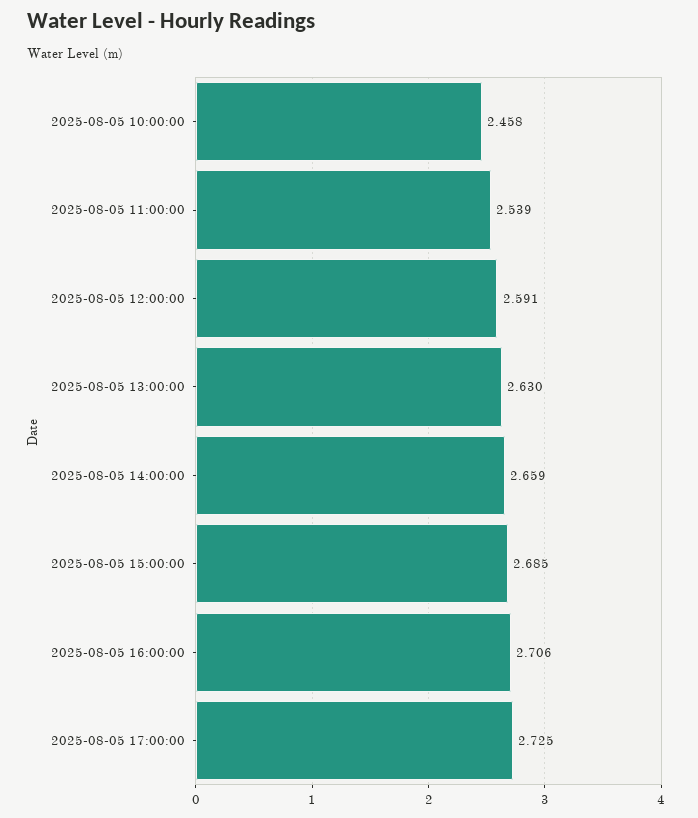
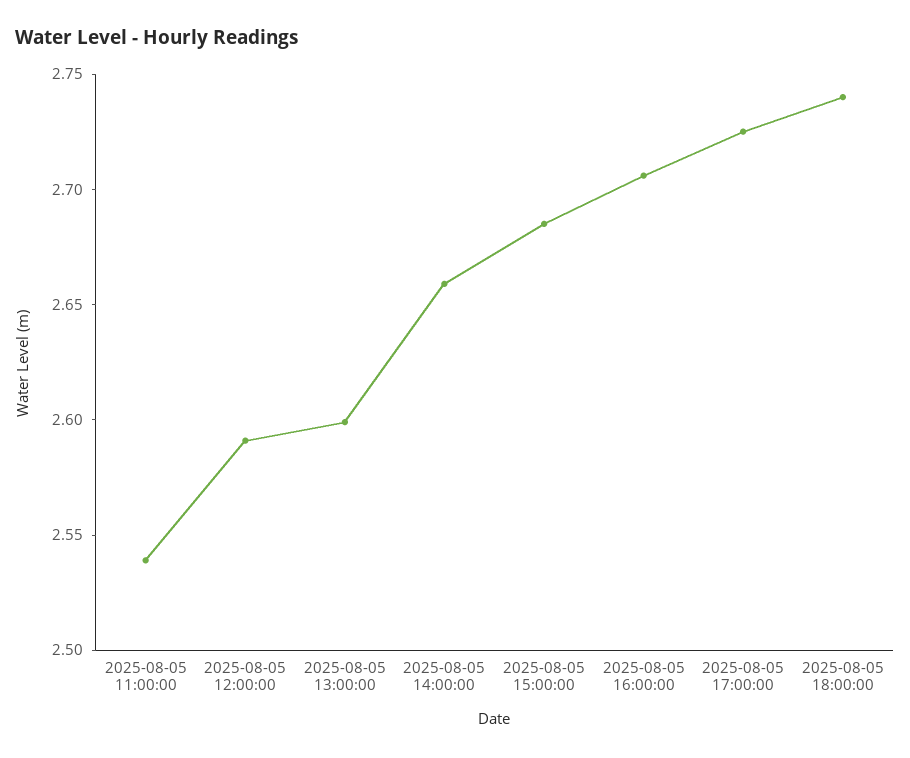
2025-08-05 10:00:00: 2.458 -> none
2025-08-05 13:00:00: 2.63 -> 2.6
2025-08-05 18:00:00: none -> 2.74

